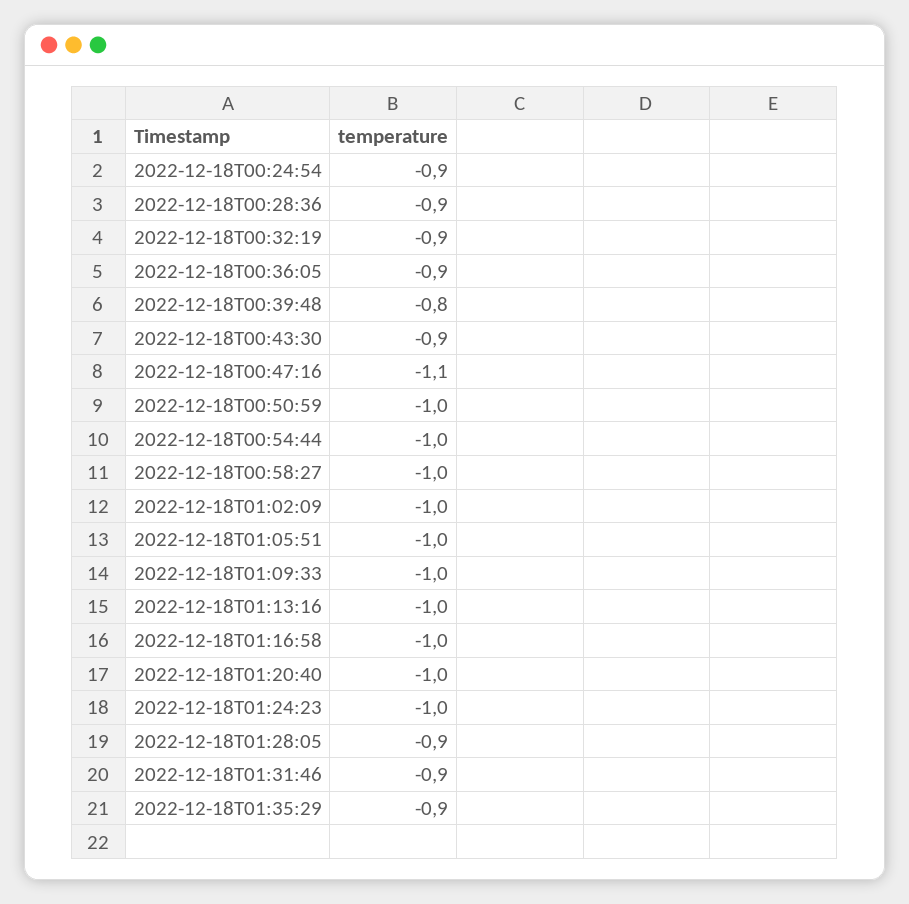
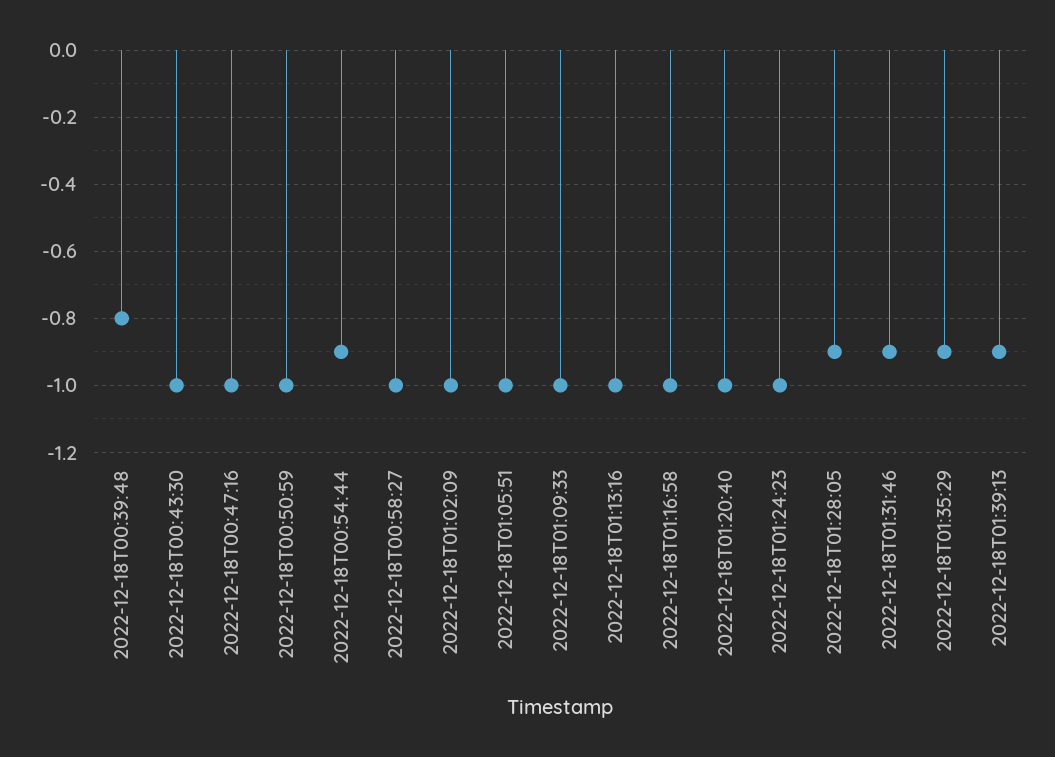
2022-12-18T00:24:54: -0.9 -> none
2022-12-18T00:28:36: -0.9 -> none
2022-12-18T00:32:19: -0.9 -> none
2022-12-18T00:36:05: -0.9 -> none
2022-12-18T00:43:30: -0.9 -> -1
2022-12-18T00:47:16: -1.1 -> -1
2022-12-18T00:54:44: -1 -> -0.9
2022-12-18T01:39:13: none -> -0.9

